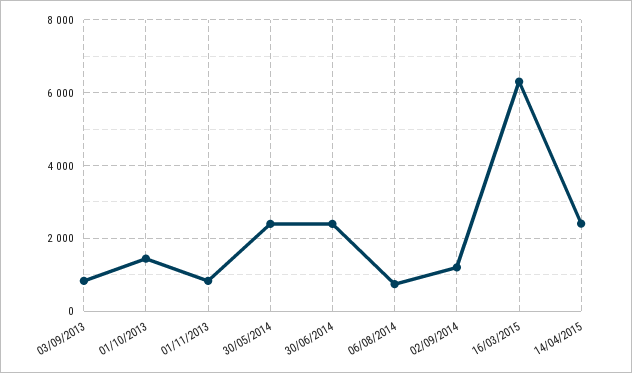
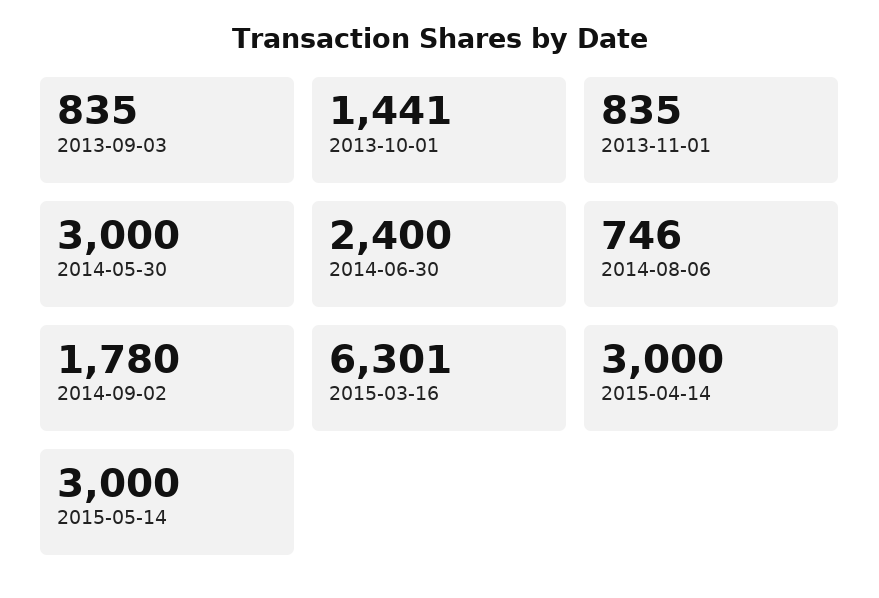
30/05/2014: 2400 -> 3000
02/09/2014: 1200 -> 1780
14/04/2015: 2400 -> 3000
2015-05-14: none -> 3000

